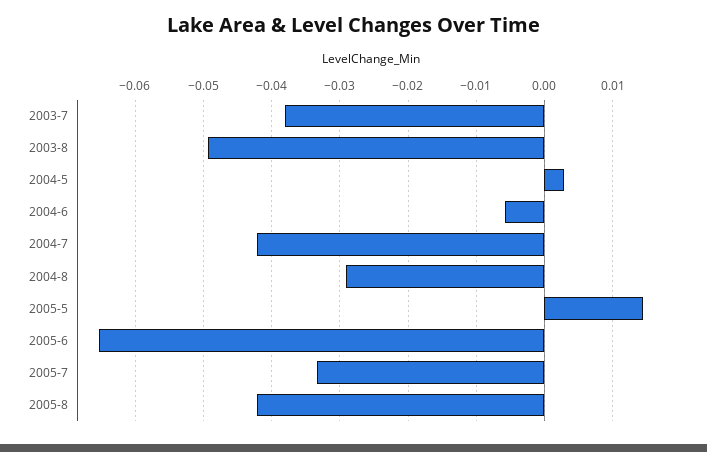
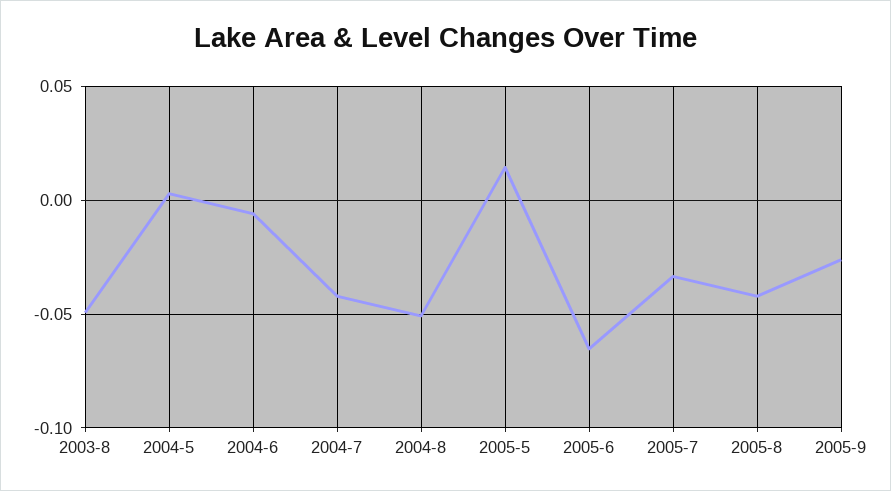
2003-7: -0.038 -> none
2004-8: -0.029 -> -0.05
2005-9: none -> -0.025

